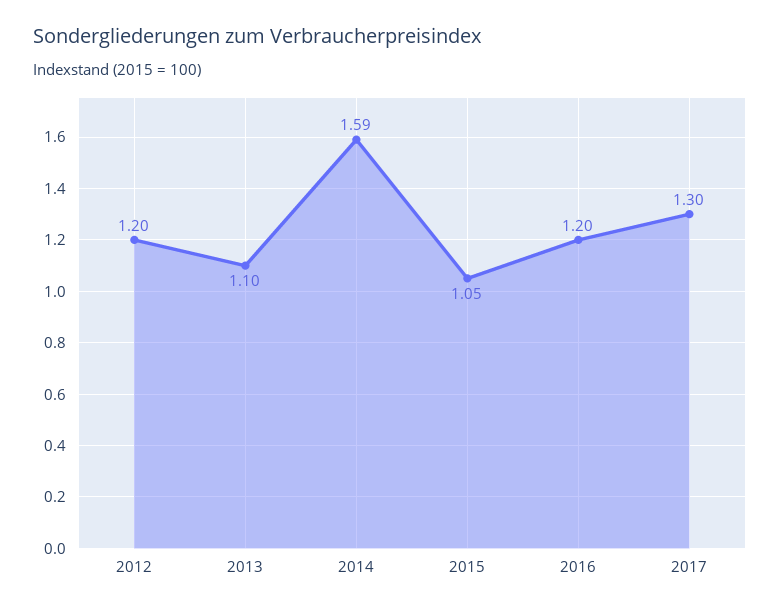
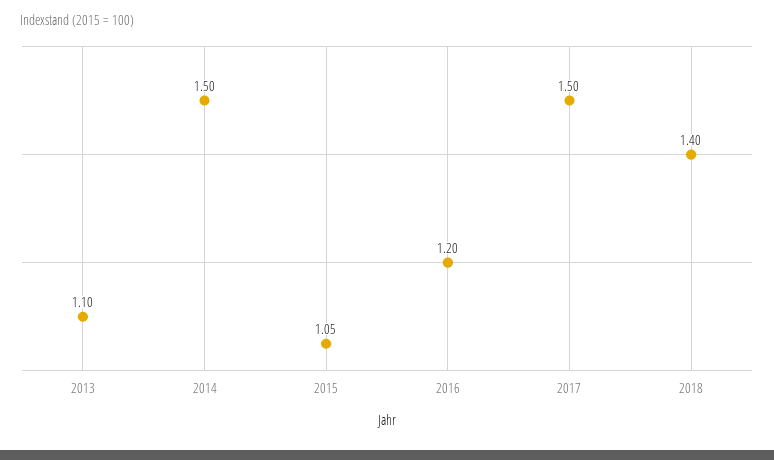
2012: 1.2 -> none
2014: 1.59 -> 1.5
2017: 1.3 -> 1.5
2018: none -> 1.4

